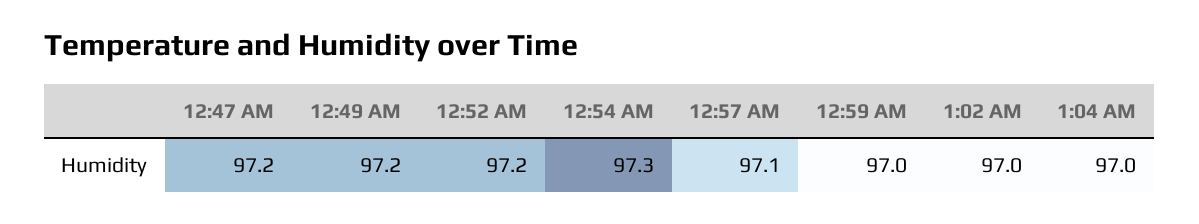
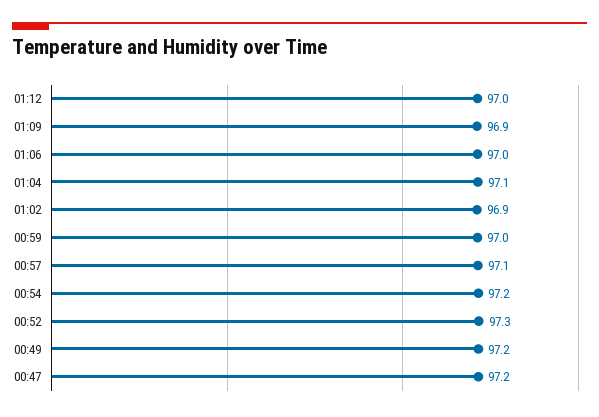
12:52 AM: 97.2 -> 97.3
12:54 AM: 97.3 -> 97.2
1:02 AM: 97 -> 96.9
1:04 AM: 97 -> 97.1
01:12: none -> 97
01:09: none -> 96.9
01:06: none -> 97

